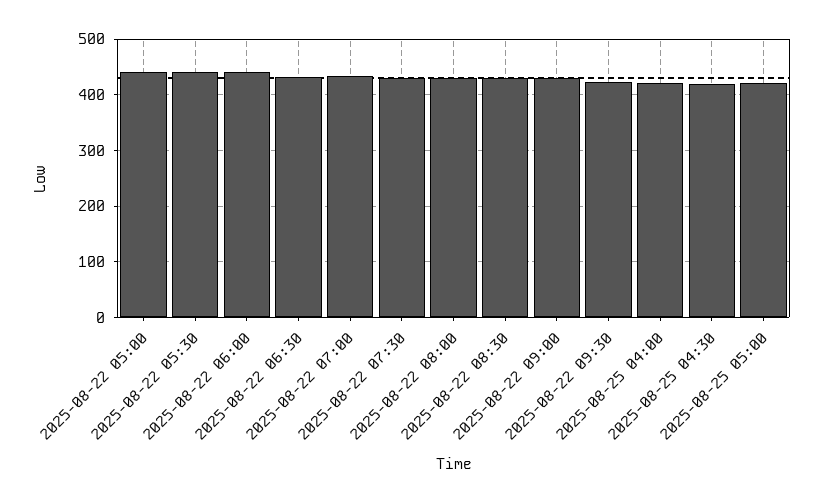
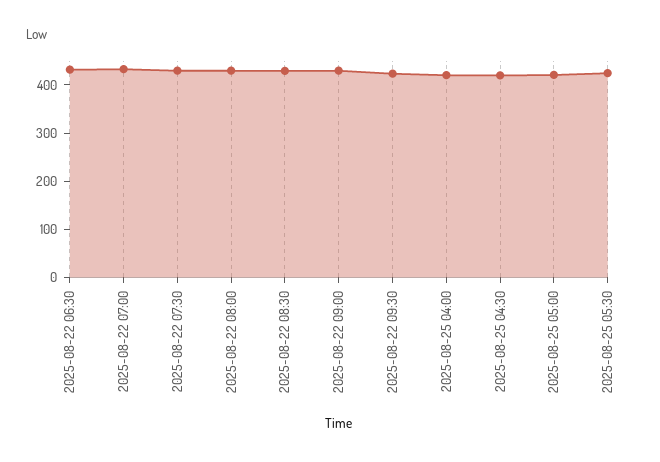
2025-08-22 05:00: 440 -> none
2025-08-22 05:30: 440 -> none
2025-08-22 06:00: 440 -> none
2025-08-25 05:30: none -> 420

